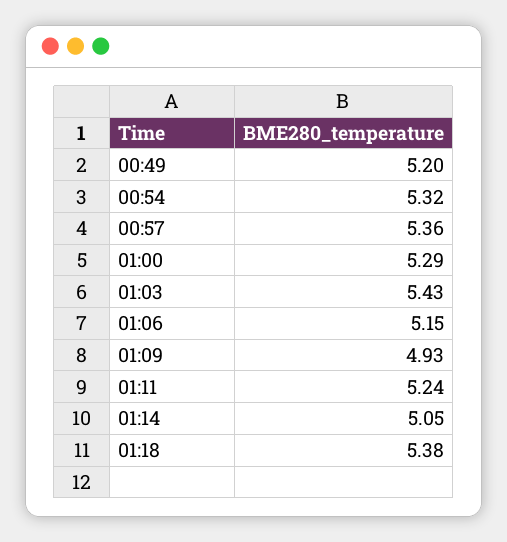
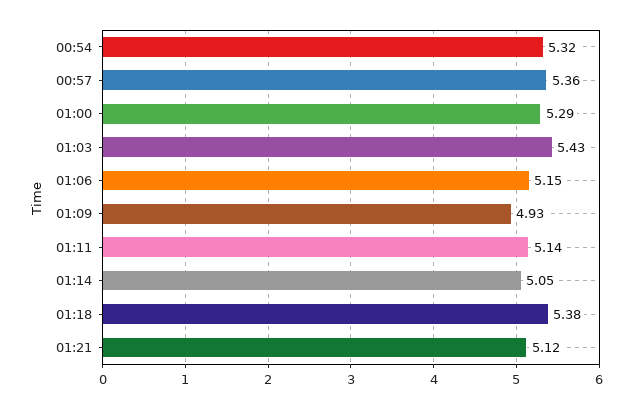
00:49: 5.2 -> none
01:11: 5.24 -> 5.14
01:21: none -> 5.12

